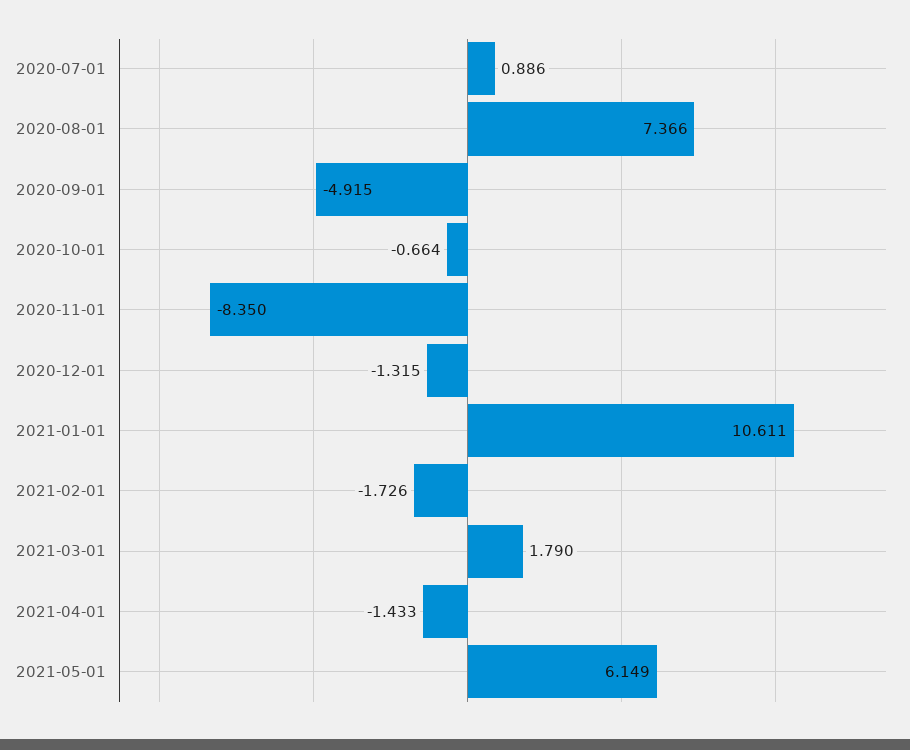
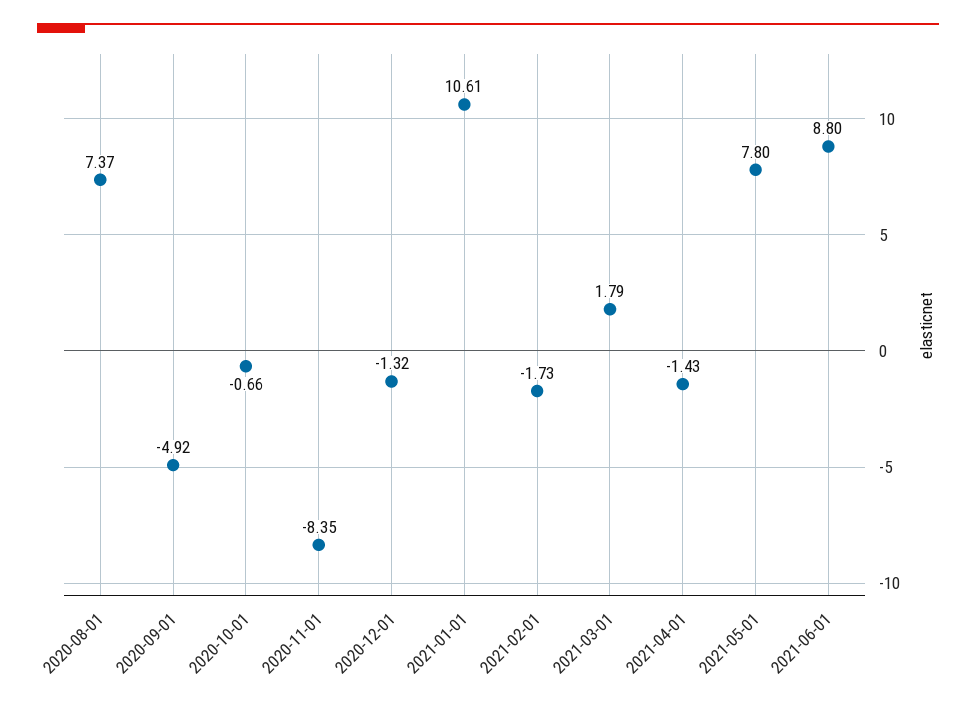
2020-07-01: 0.886 -> none
2021-05-01: 6.149 -> 7.8
2021-06-01: none -> 8.8

